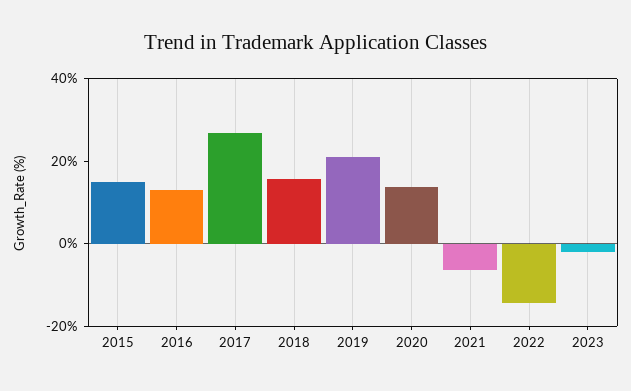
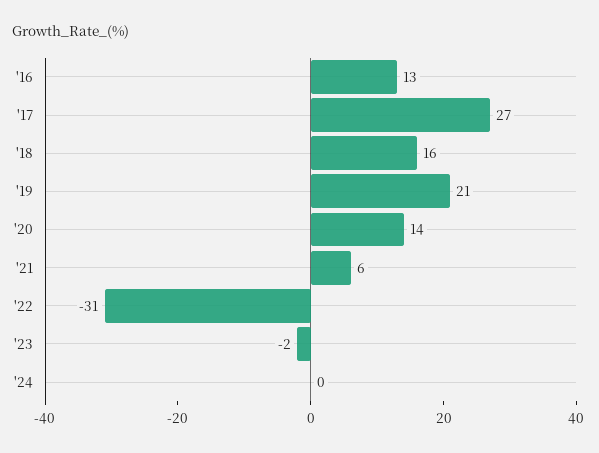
2015: 15 -> none
2021: -5 -> 6
2022: -15 -> -31
'24: none -> 0

